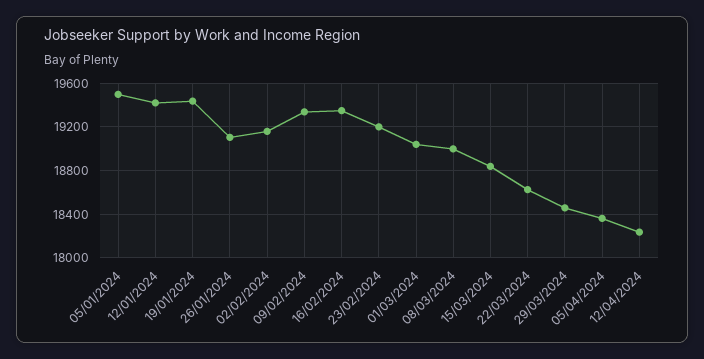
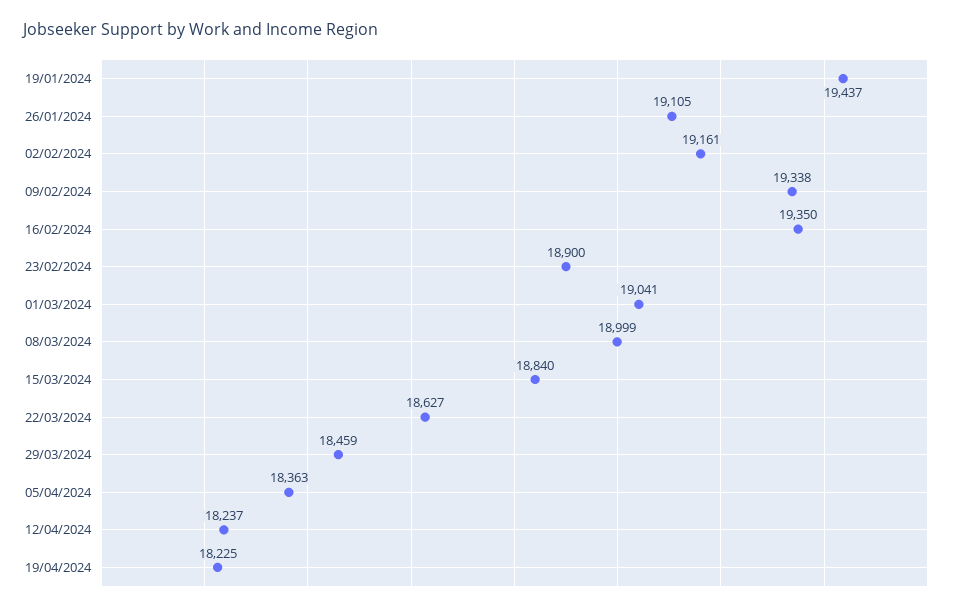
05/01/2024: 19500 -> none
12/01/2024: 19400 -> none
23/02/2024: 19200 -> 18900
19/04/2024: none -> 18225

